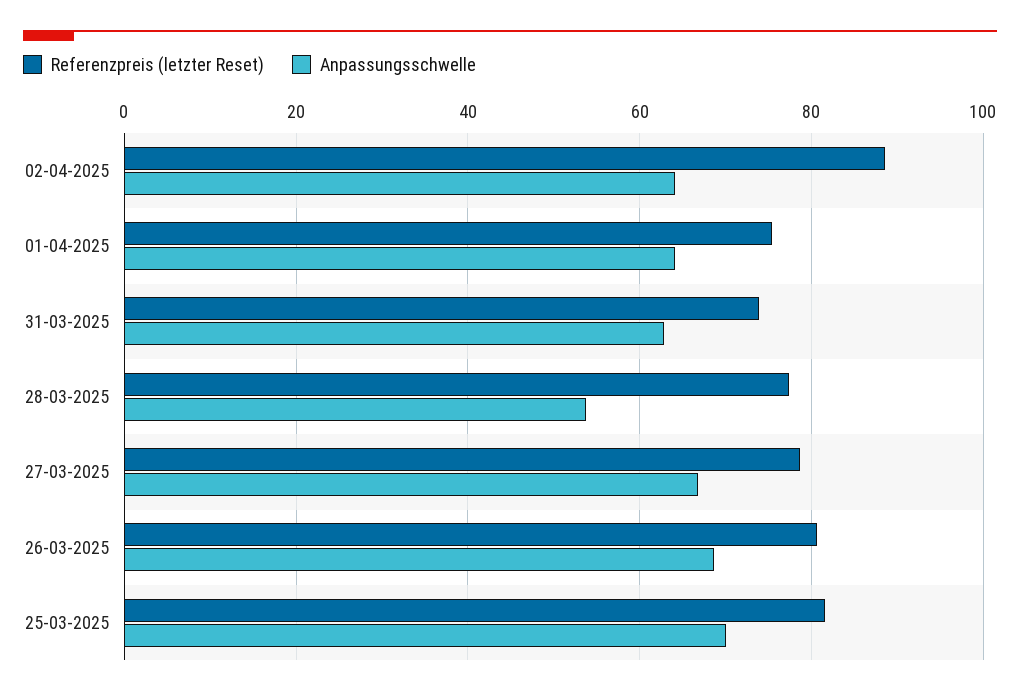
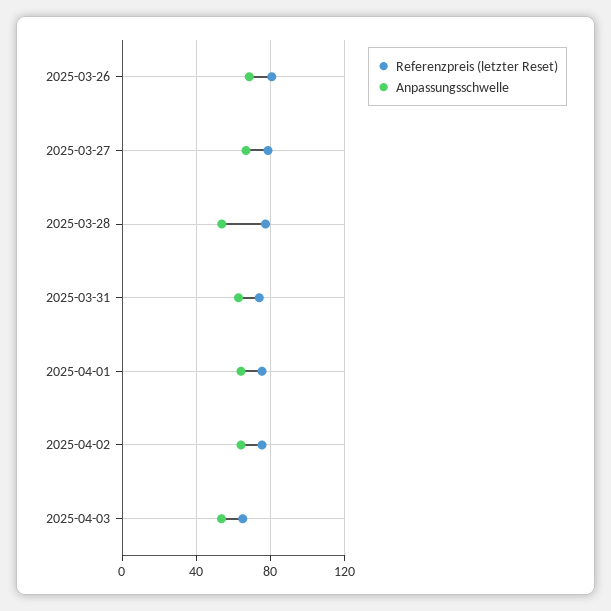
Referenzpreis (letzter Reset), 02-04-2025: 88 -> 75
Referenzpreis (letzter Reset), 25-03-2025: 82 -> none
Anpassungsschwelle, 25-03-2025: 70 -> none
Referenzpreis (letzter Reset), 2025-04-03: none -> 65
Anpassungsschwelle, 2025-04-03: none -> 55

